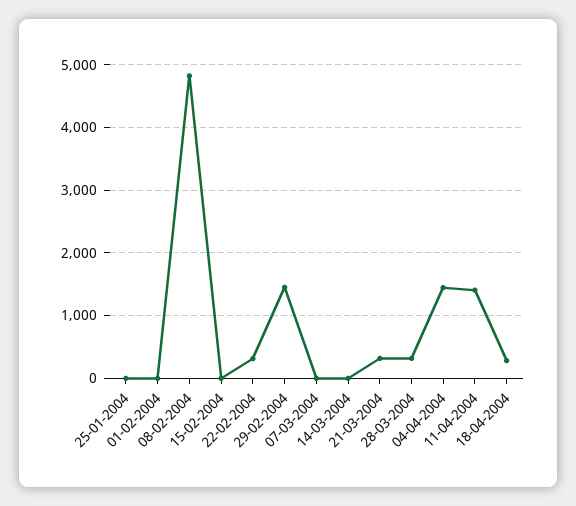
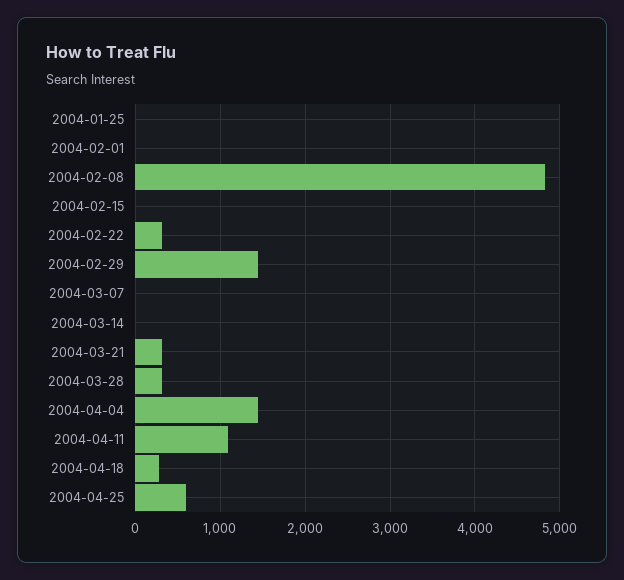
11-04-2004: 1400 -> 1100
2004-04-25: none -> 600

